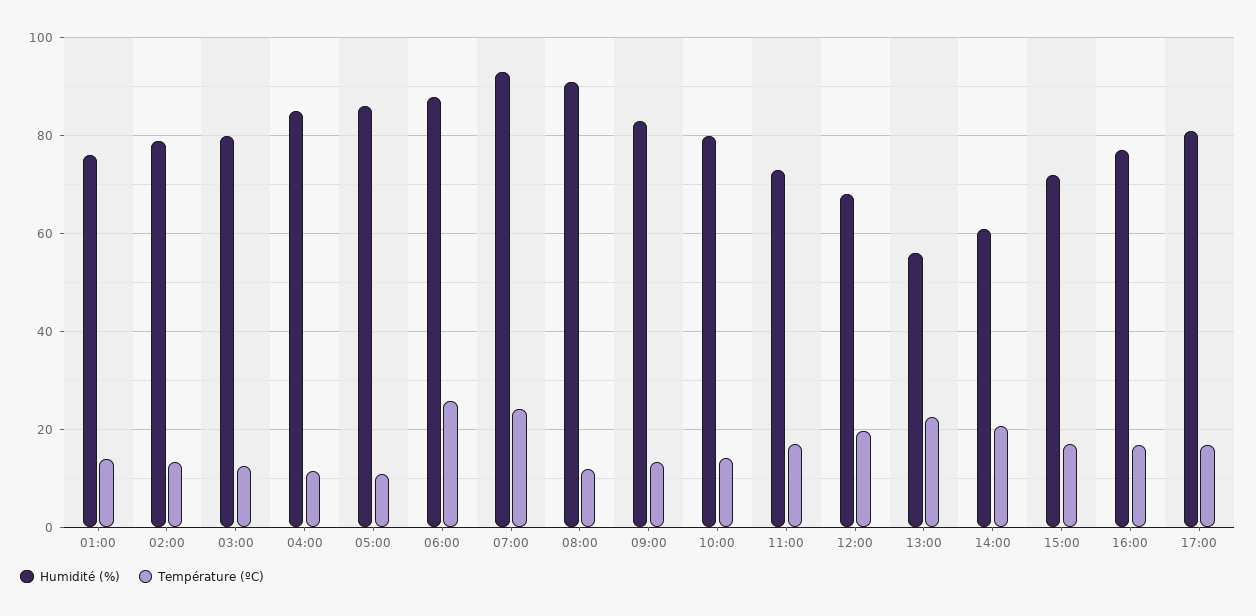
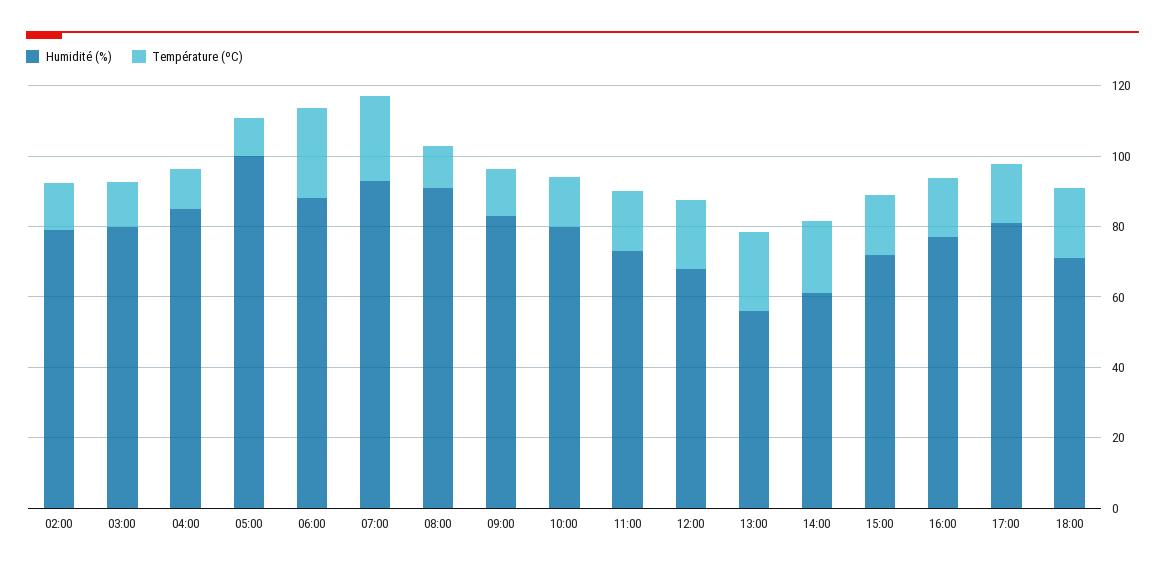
Humidité (%), 01:00: 76 -> none
Température (ºC), 01:00: 14 -> none
Humidité (%), 05:00: 86 -> 100
Humidité (%), 18:00: none -> 70
Température (ºC), 18:00: none -> 20

